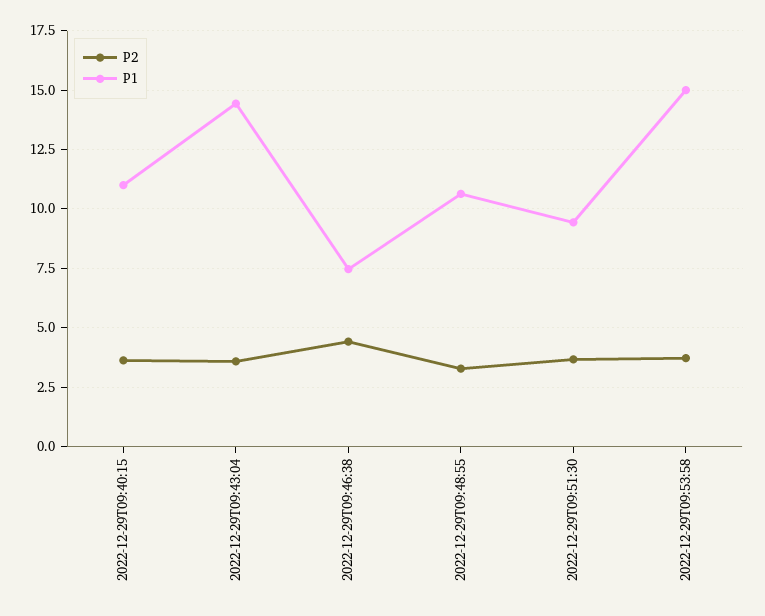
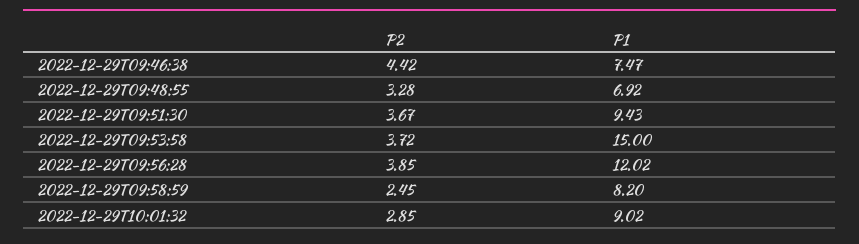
P2, 2022-12-29T09:40:15: 3.5 -> none
P1, 2022-12-29T09:40:15: 11 -> none
P2, 2022-12-29T09:43:04: 3.5 -> none
P1, 2022-12-29T09:43:04: 14.5 -> none
P1, 2022-12-29T09:48:55: 10.5 -> 6.92
P2, 2022-12-29T09:56:28: none -> 3.85
P1, 2022-12-29T09:56:28: none -> 12.02
P2, 2022-12-29T09:58:59: none -> 2.45
P1, 2022-12-29T09:58:59: none -> 8.2
P2, 2022-12-29T10:01:32: none -> 2.85
P1, 2022-12-29T10:01:32: none -> 9.02

